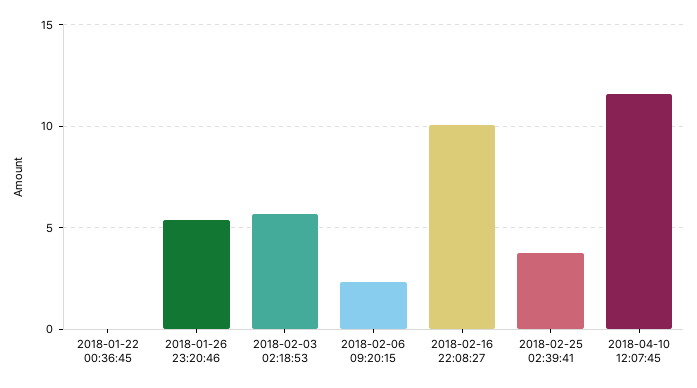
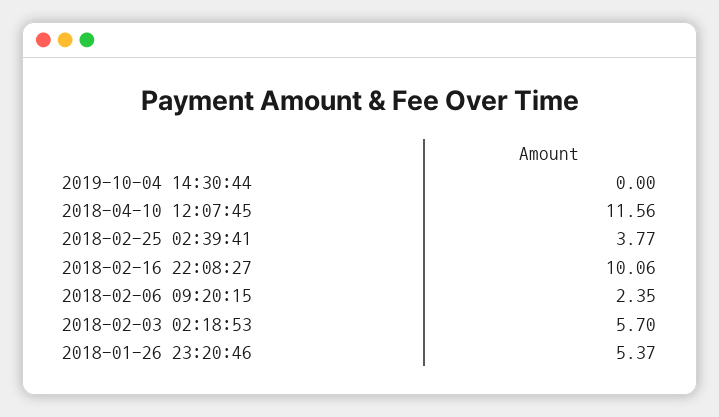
2018-01-22 00:36:45: 0 -> none
2019-10-04 14:30:44: none -> 0

